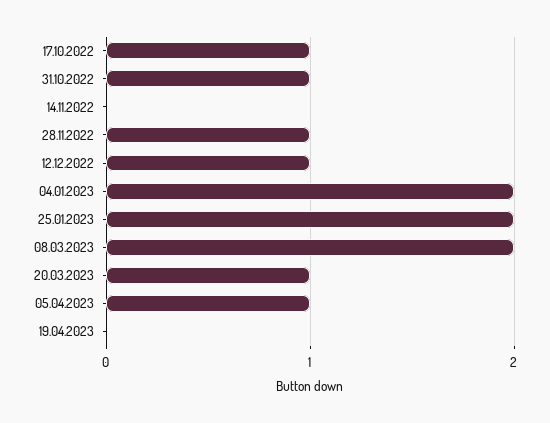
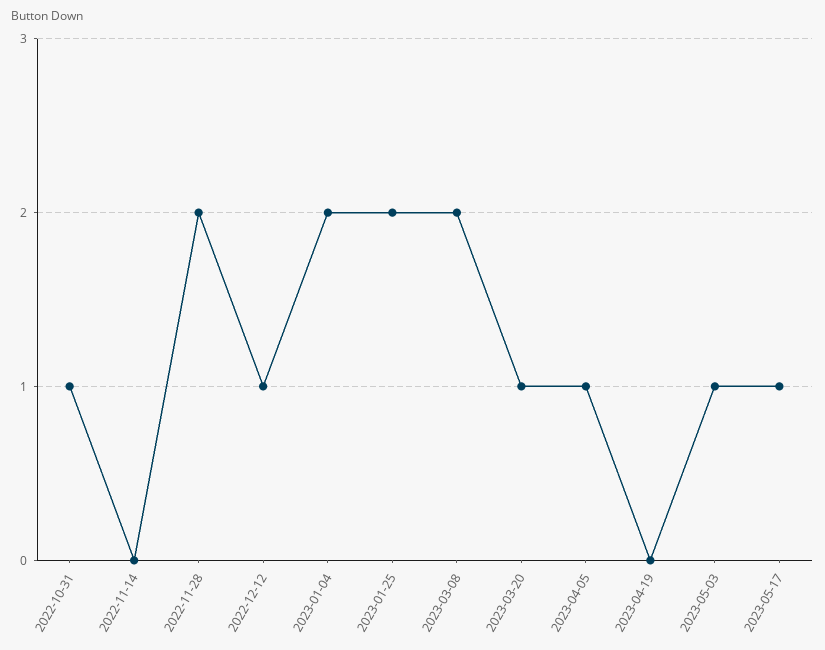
17.10.2022: 1 -> none
28.11.2022: 1 -> 2
2023-05-03: none -> 1
2023-05-17: none -> 1

